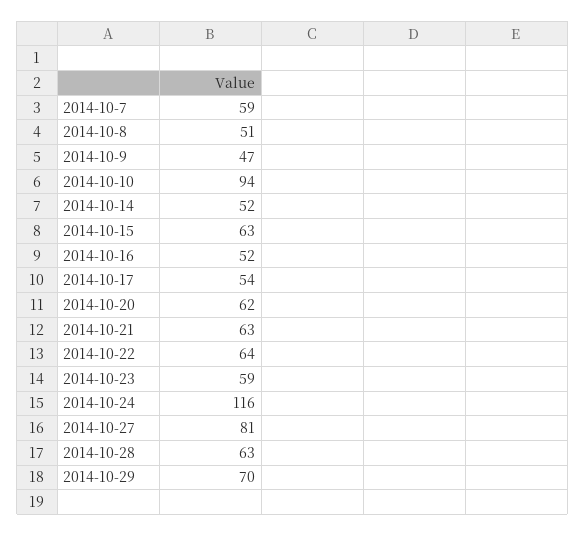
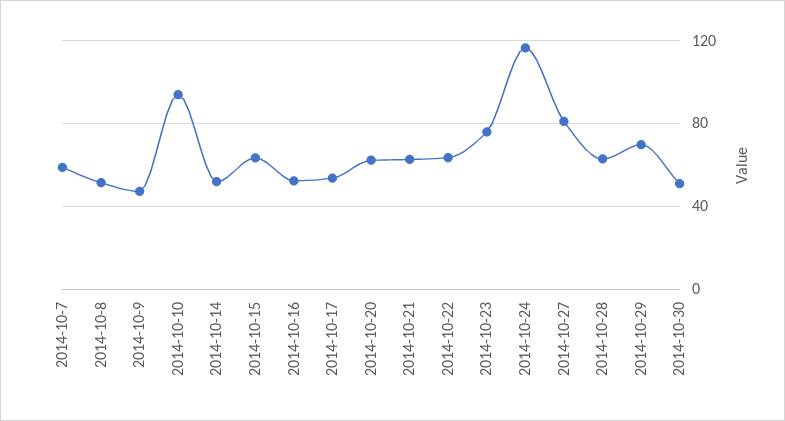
2014-10-23: 59 -> 75
2014-10-30: none -> 50

